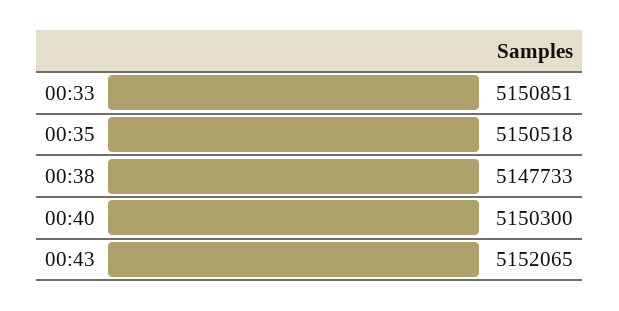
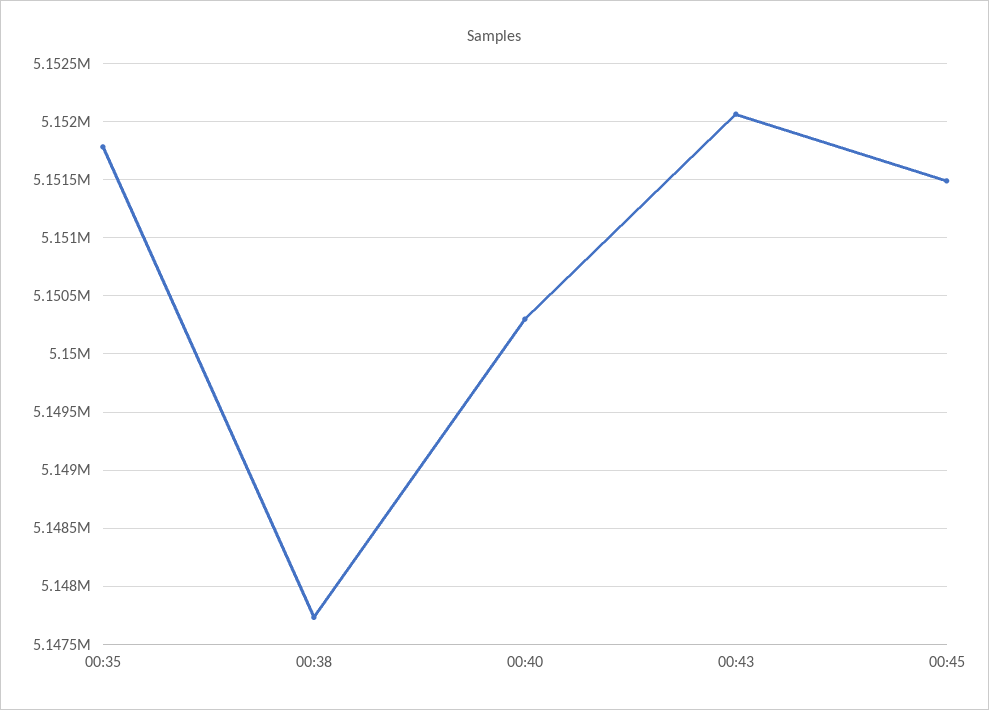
00:33: 5150851 -> none
00:35: 5150518 -> 5151800
00:45: none -> 5151500

